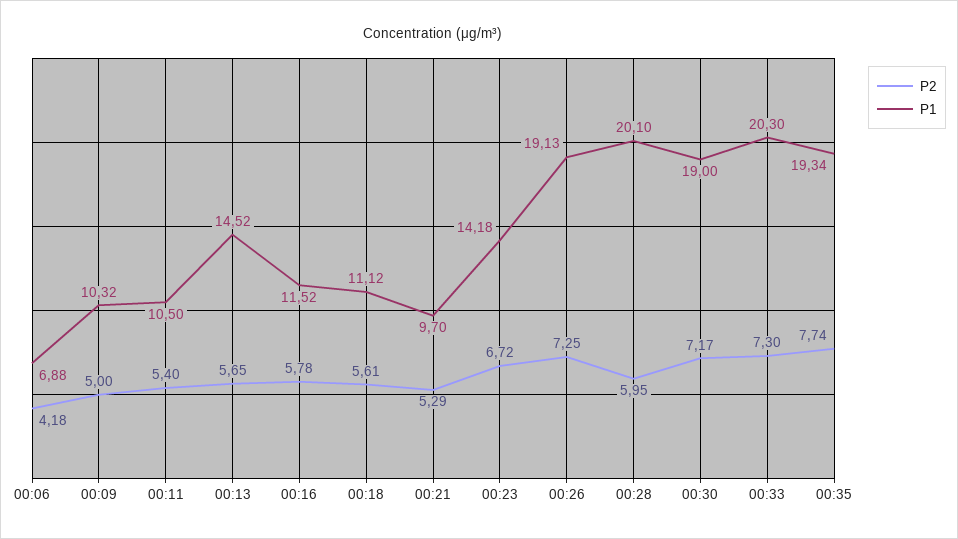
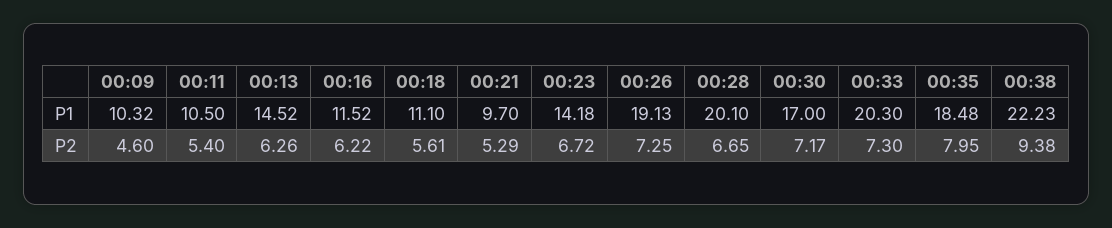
P2, 00:06: 4.18 -> none
P1, 00:06: 6.88 -> none
P2, 00:09: 5 -> 4.6
P2, 00:13: 5.65 -> 6.26
P2, 00:16: 5.78 -> 6.22
P1, 00:18: 11.12 -> 11.1
P2, 00:28: 5.95 -> 6.65
P1, 00:30: 19 -> 17
P2, 00:35: 7.74 -> 7.95
P1, 00:35: 19.34 -> 18.48
P1, 00:38: none -> 22.23
P2, 00:38: none -> 9.38

